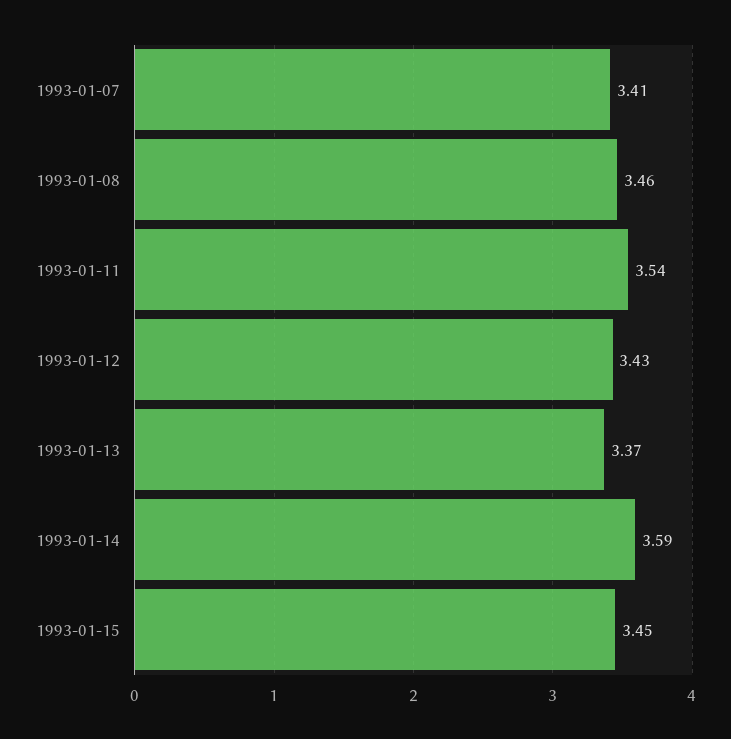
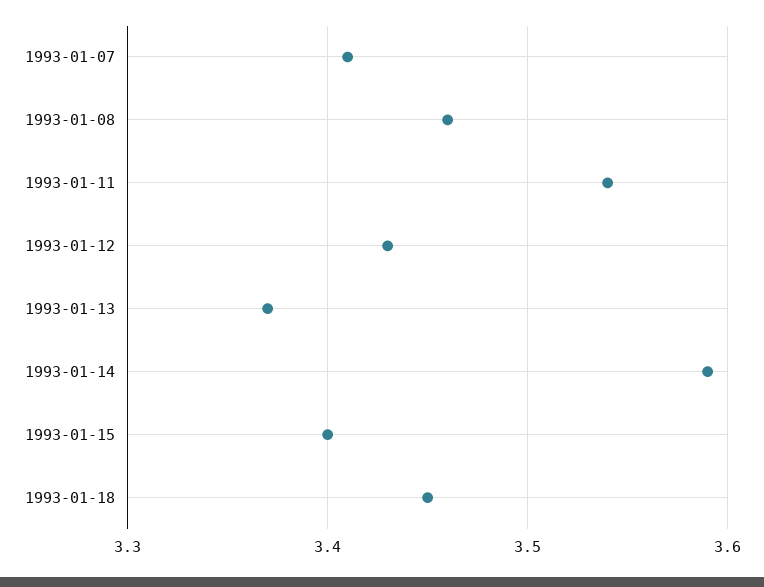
1993-01-15: 3.45 -> 3.4
1993-01-18: none -> 3.45

